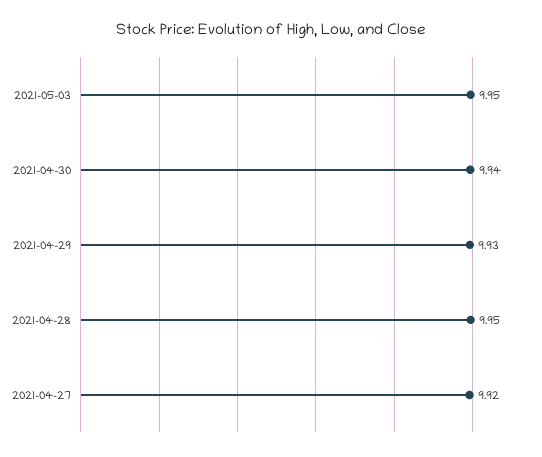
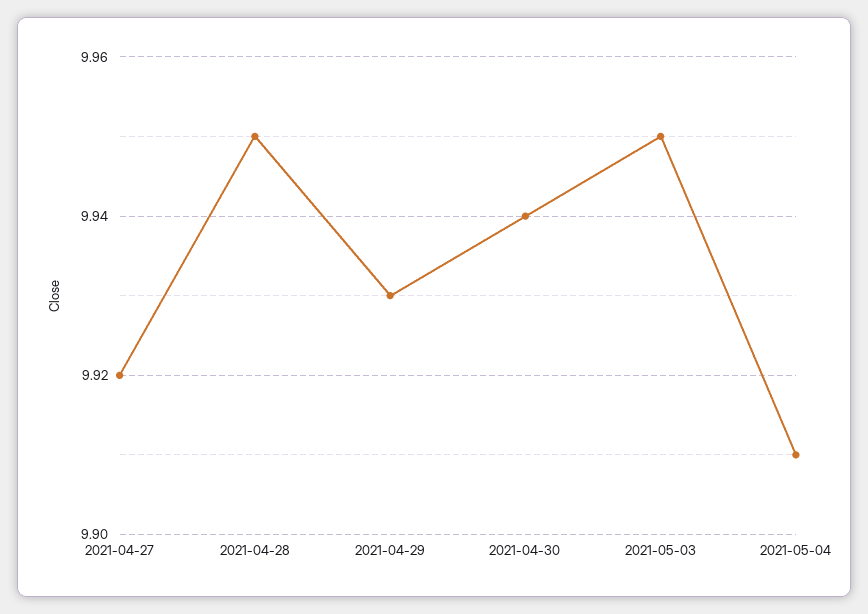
2021-05-04: none -> 9.91

